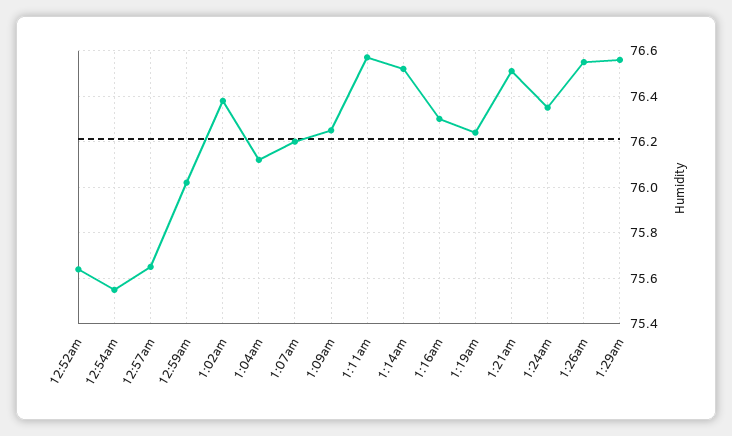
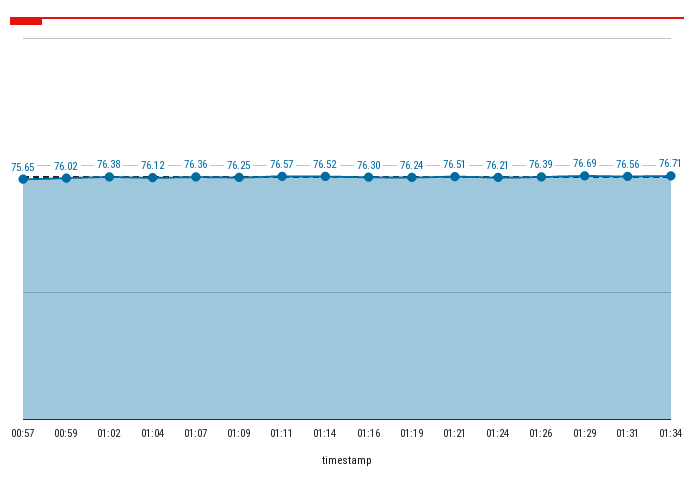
12:52am: 75.65 -> none
12:54am: 75.55 -> none
1:07am: 76.2 -> 76.36
1:24am: 76.35 -> 76.21
1:26am: 76.55 -> 76.39
1:29am: 76.55 -> 76.69
01:31: none -> 76.56
01:34: none -> 76.71

